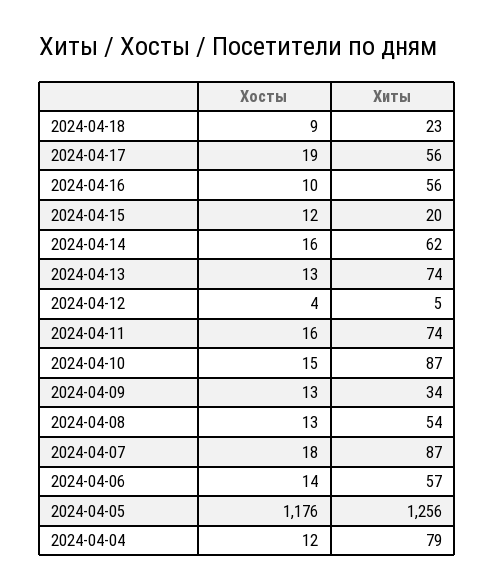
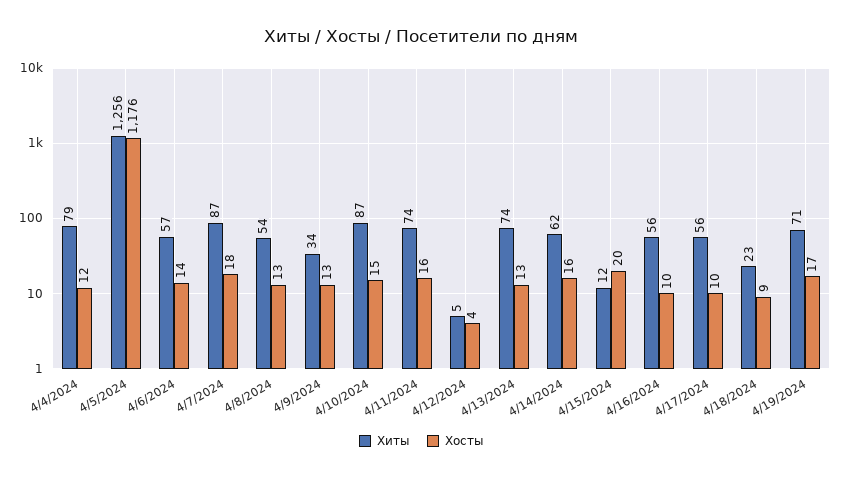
Хосты, 2024-04-17: 19 -> 10
Хосты, 2024-04-15: 12 -> 20
Хиты, 2024-04-15: 20 -> 12
Хиты, 4/19/2024: none -> 71
Хосты, 4/19/2024: none -> 17

